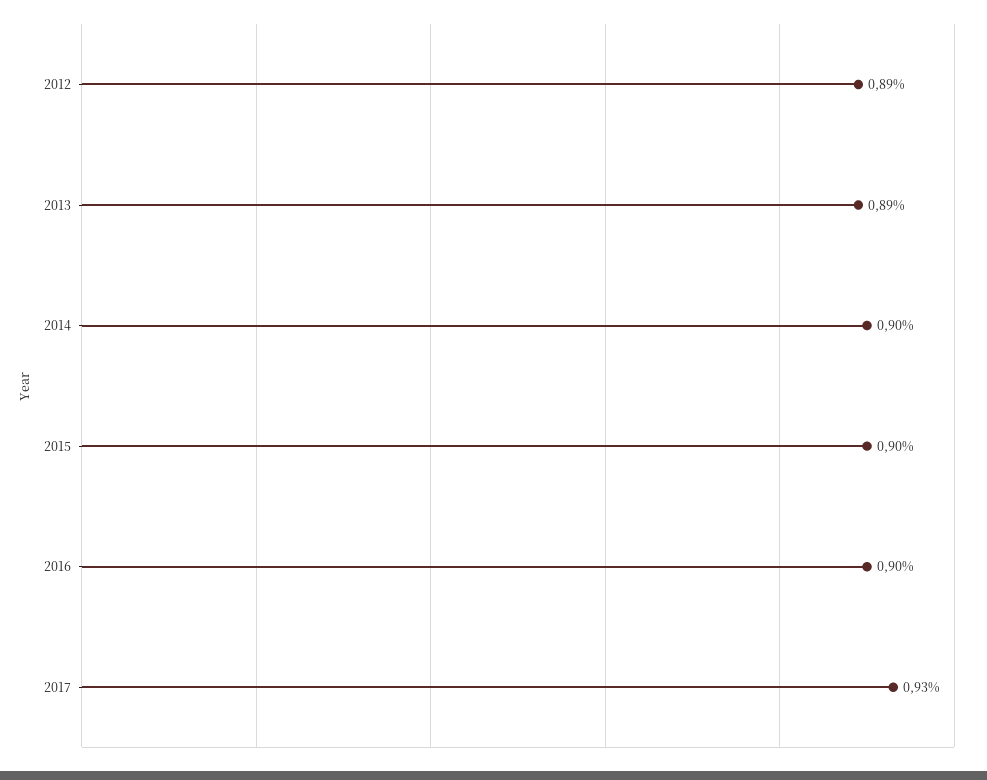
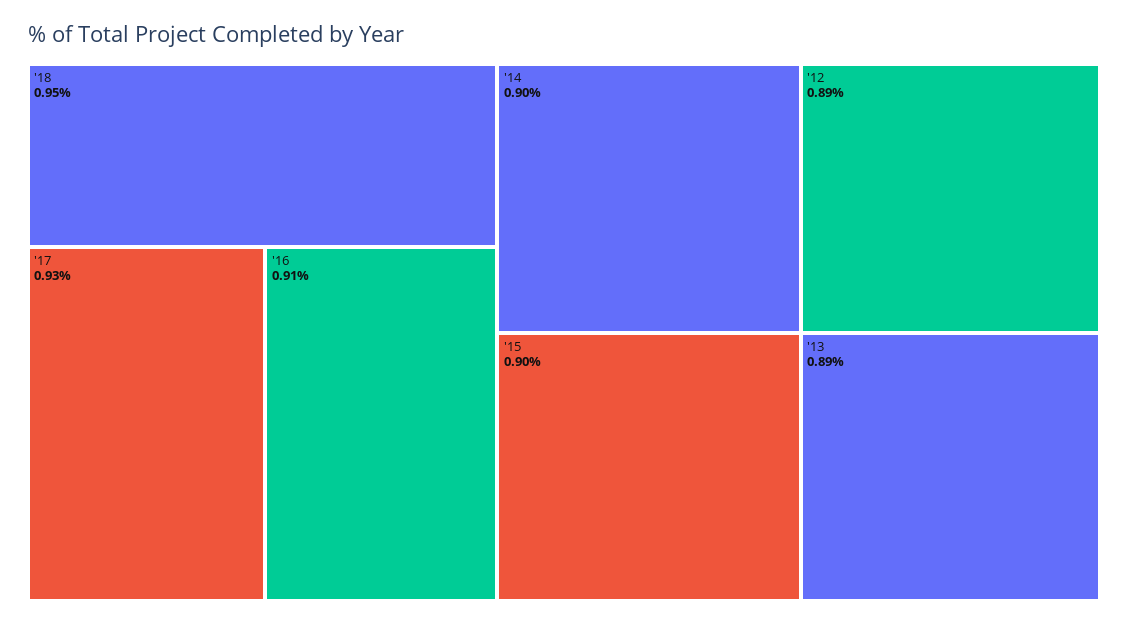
2016: 0.9 -> 0.91
'18: none -> 0.95

